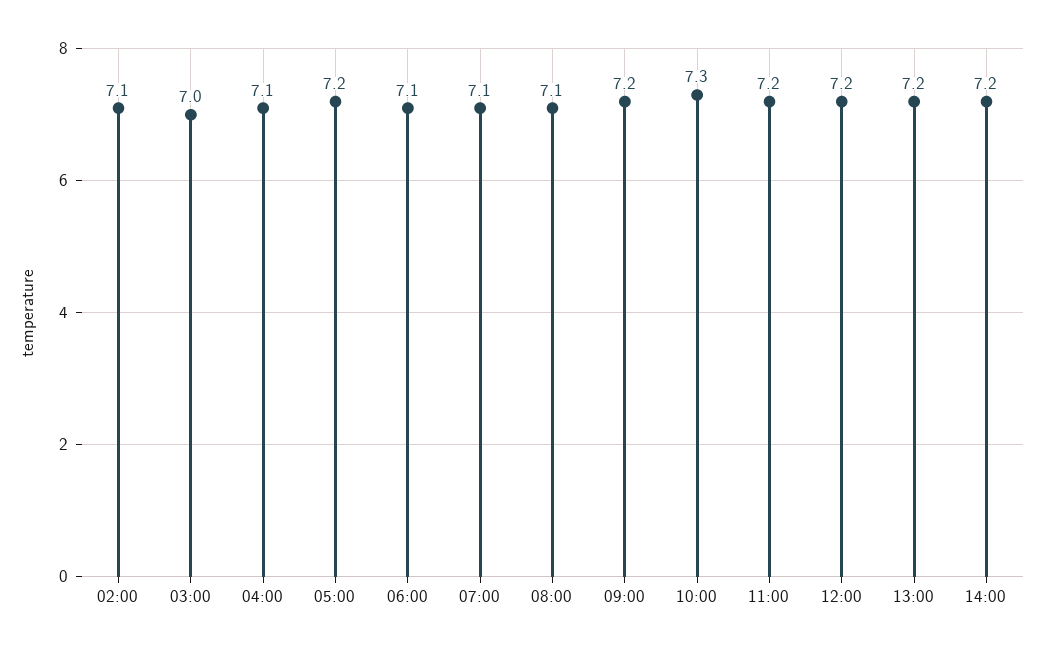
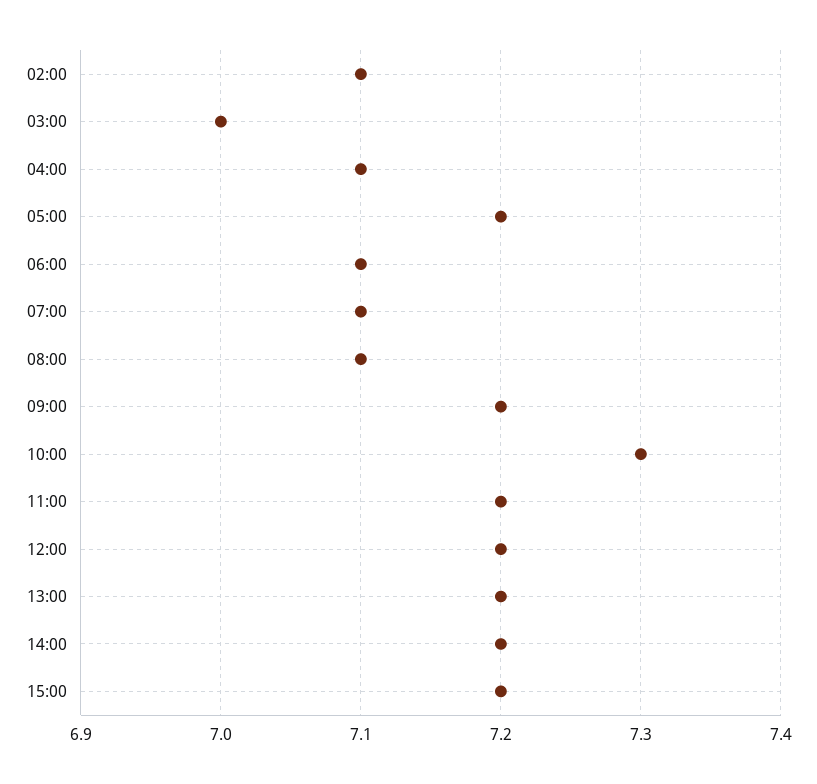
15:00: none -> 7.2

